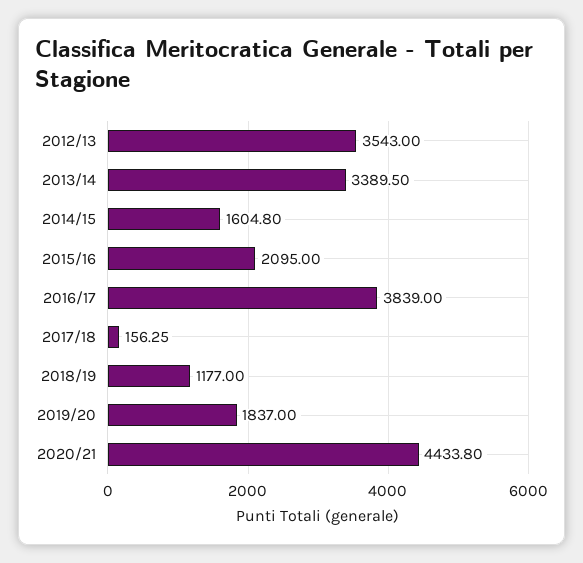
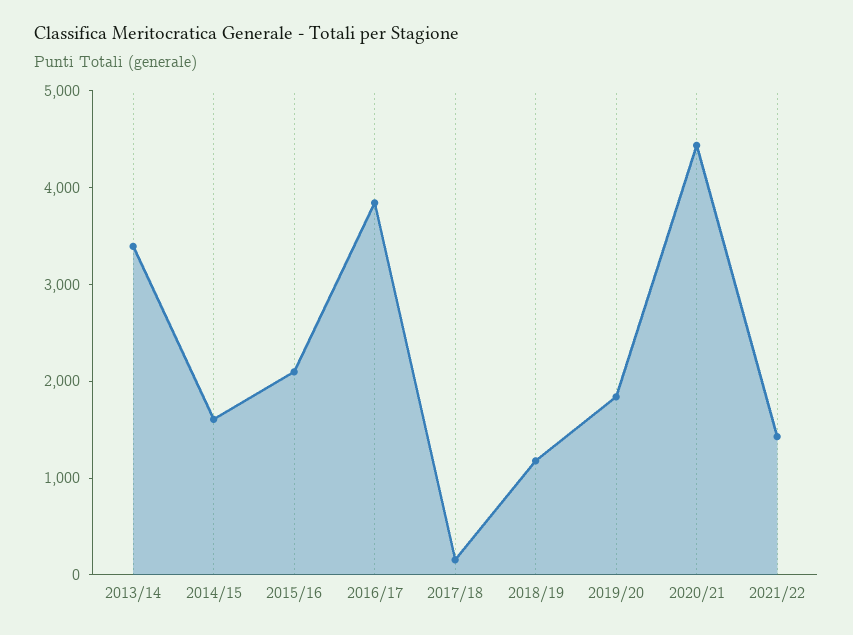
2012/13: 3543 -> none
2021/22: none -> 1400

